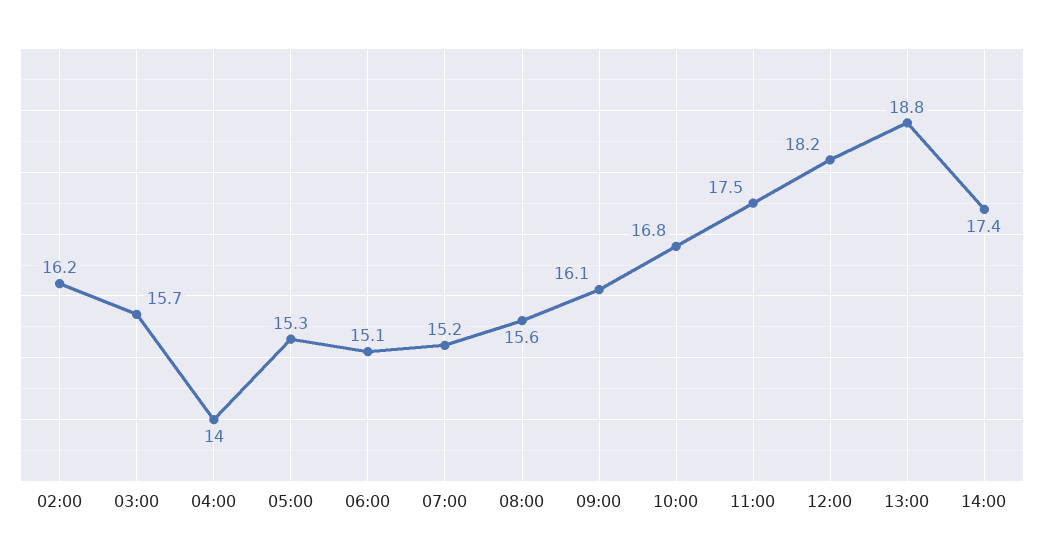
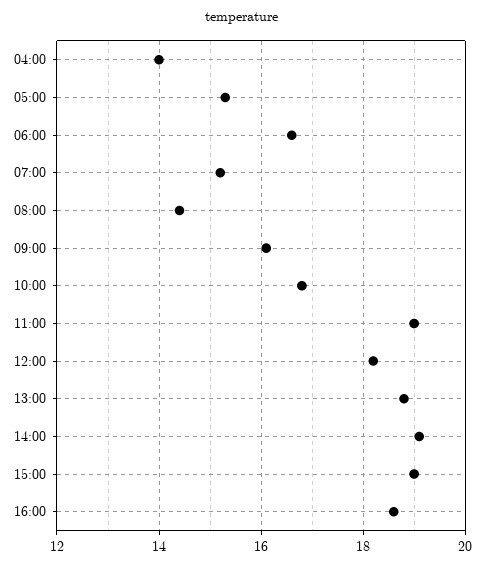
02:00: 16.2 -> none
03:00: 15.7 -> none
06:00: 15.1 -> 16.5
08:00: 15.6 -> 14.5
11:00: 17.5 -> 19
14:00: 17.4 -> 19
15:00: none -> 19
16:00: none -> 18.5

